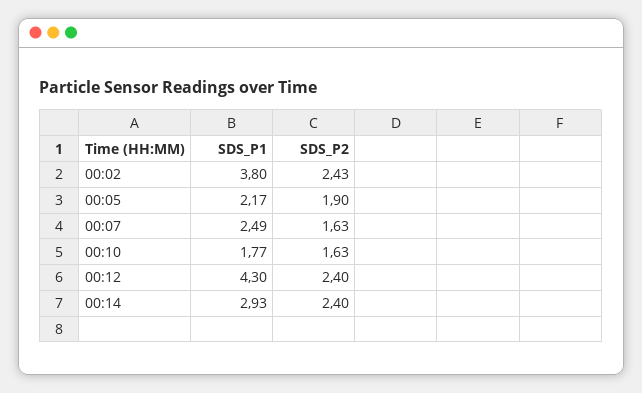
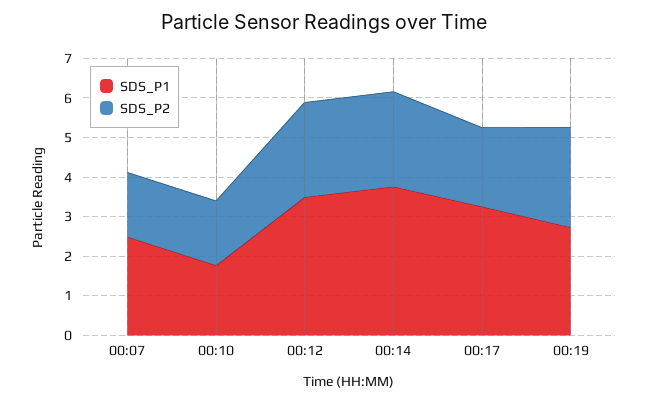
SDS_P1, 00:02: 3.8 -> none
SDS_P2, 00:02: 2.43 -> none
SDS_P1, 00:05: 2.17 -> none
SDS_P2, 00:05: 1.9 -> none
SDS_P1, 00:12: 4.3 -> 3.5
SDS_P1, 00:14: 2.93 -> 3.75
SDS_P1, 00:17: none -> 3.25
SDS_P2, 00:17: none -> 2
SDS_P1, 00:19: none -> 2.75
SDS_P2, 00:19: none -> 2.5

